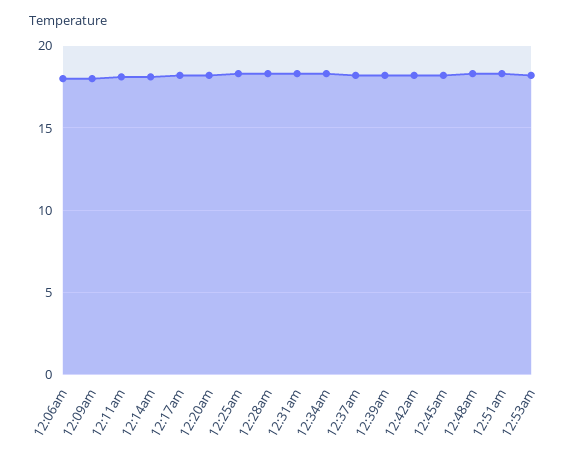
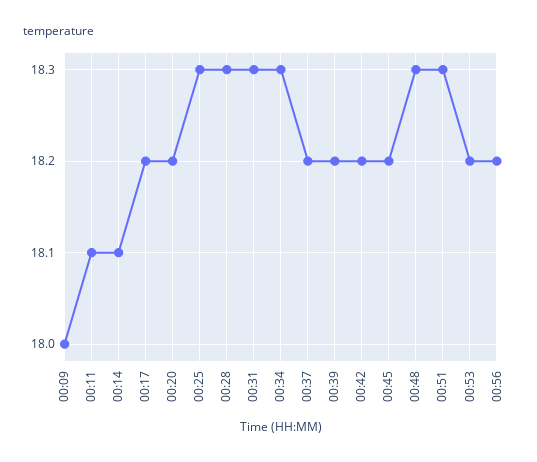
12:06am: 18 -> none
00:56: none -> 18.2

